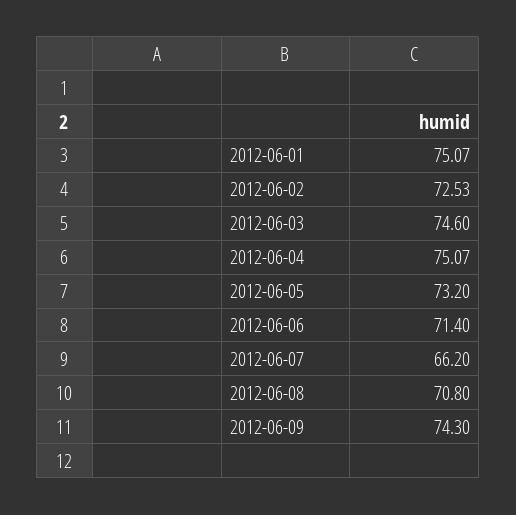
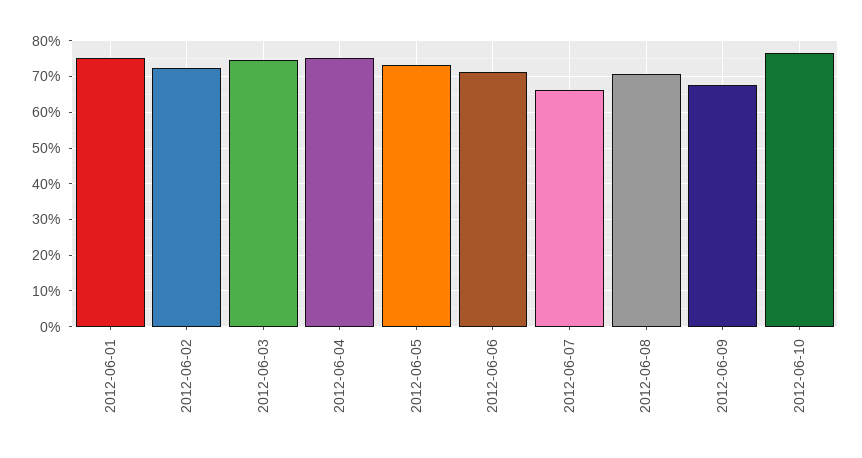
2012-06-09: 74.3 -> 68
2012-06-10: none -> 76

